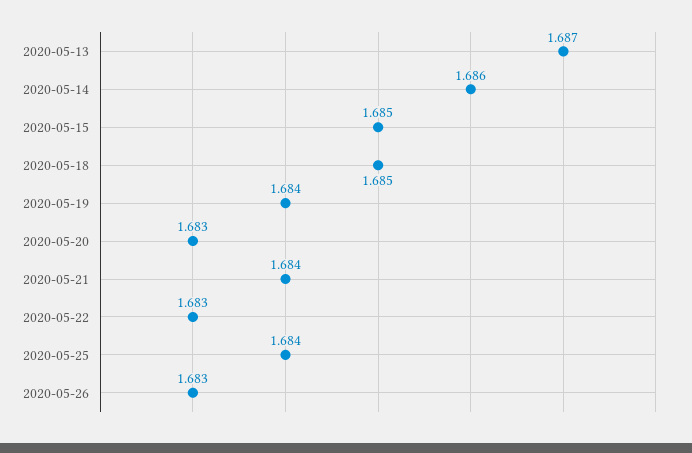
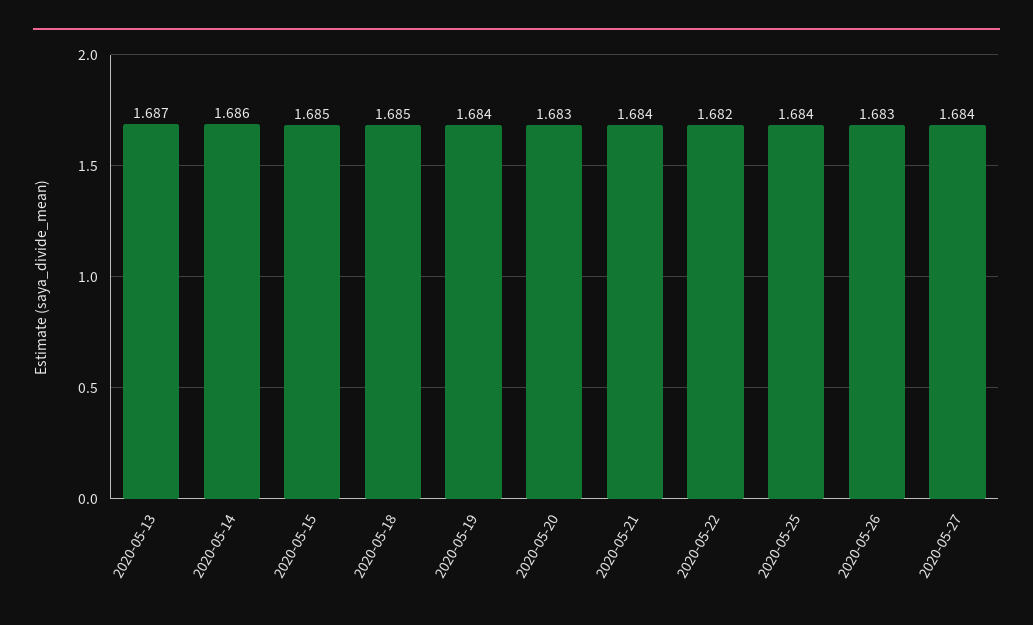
2020-05-22: 1.683 -> 1.682
2020-05-27: none -> 1.684

